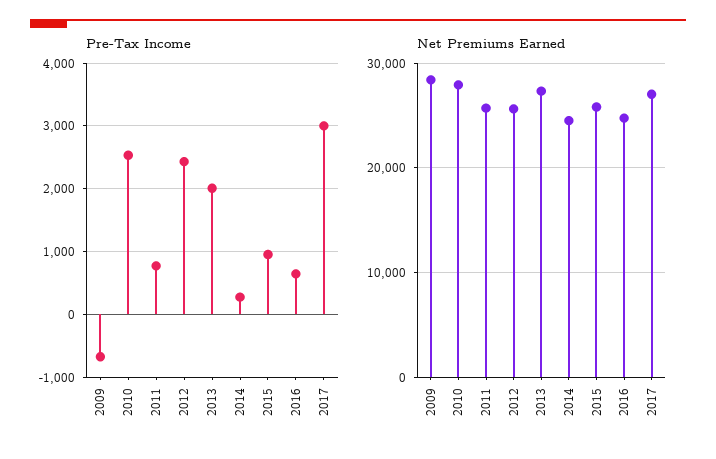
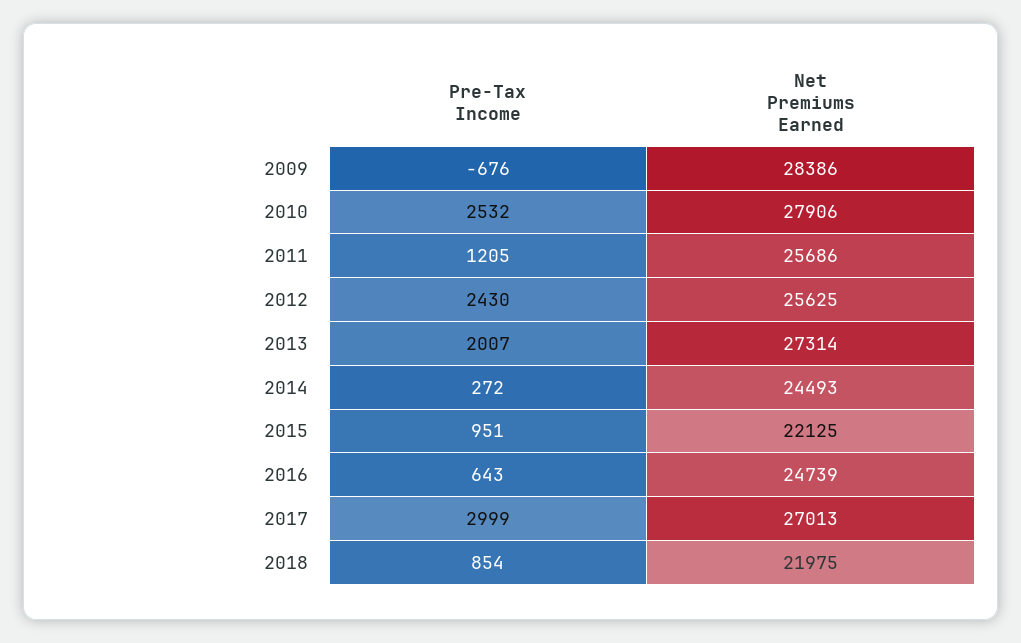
Pre-Tax Income, 2011: 800 -> 1205
Net Premiums Earned, 2015: 26000 -> 22125
Pre-Tax Income, 2018: none -> 854
Net Premiums Earned, 2018: none -> 21975

